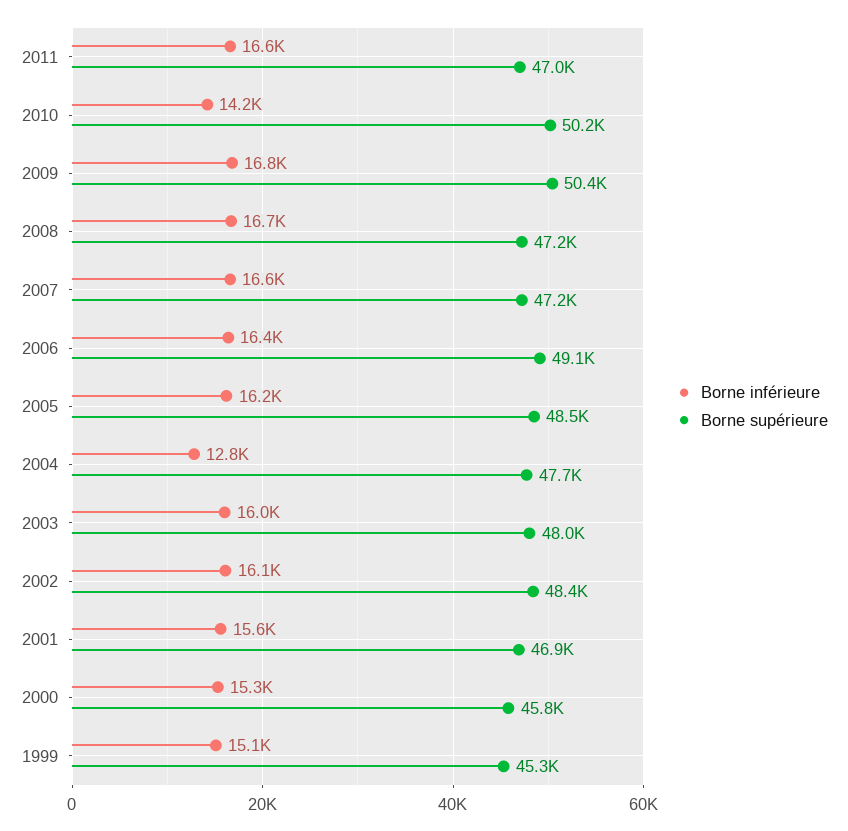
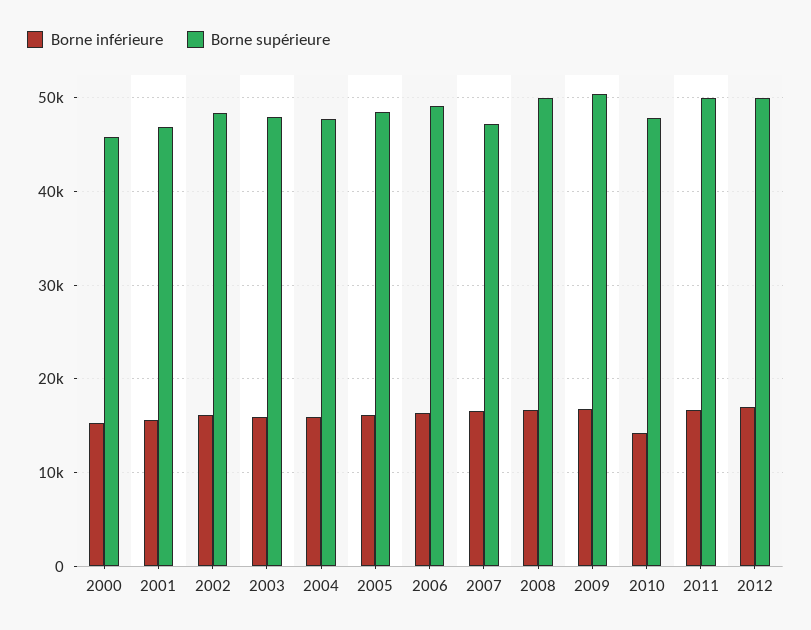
Borne supérieure, 2011: 47000 -> 50000
Borne supérieure, 2010: 50200 -> 48000
Borne supérieure, 2008: 47200 -> 50000
Borne inférieure, 2004: 12800 -> 16000
Borne inférieure, 1999: 15100 -> none
Borne supérieure, 1999: 45300 -> none
Borne inférieure, 2012: none -> 17000
Borne supérieure, 2012: none -> 50000

